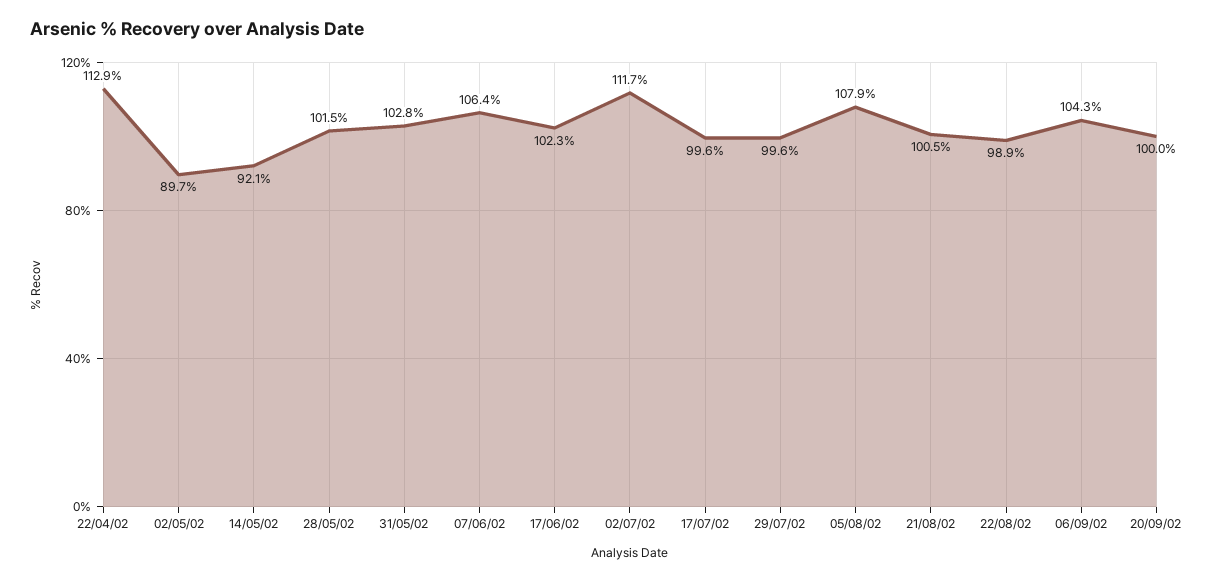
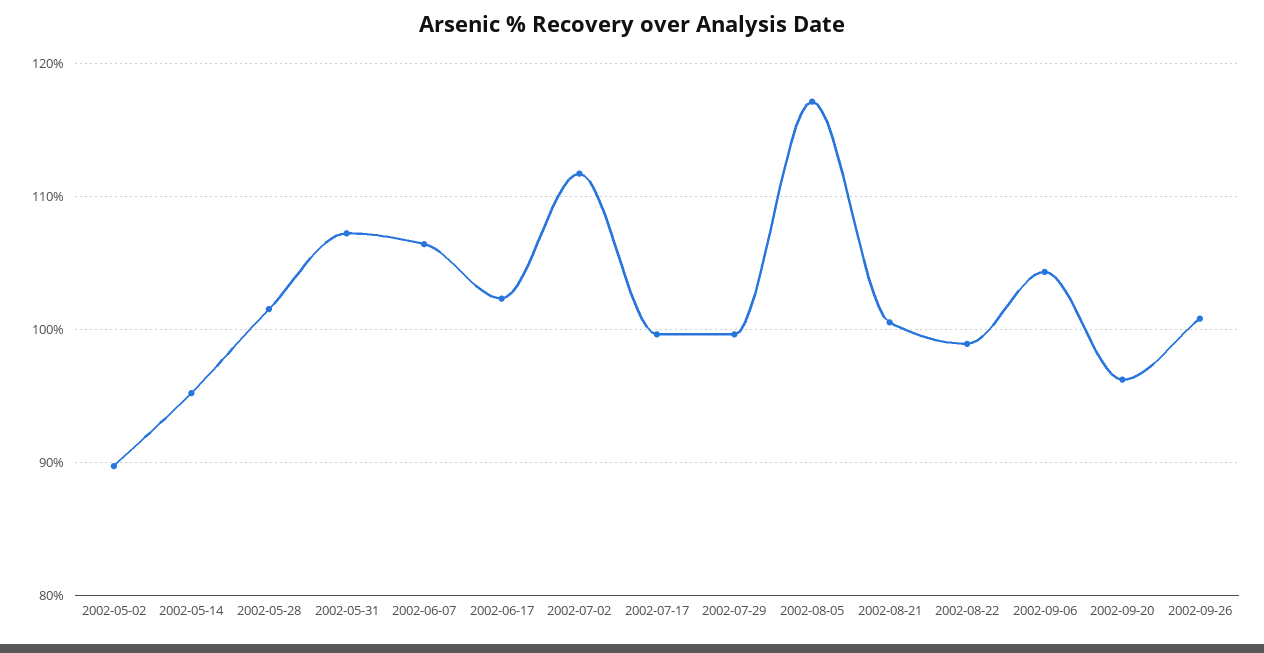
22/04/02: 112.9 -> none
14/05/02: 92.1 -> 95
31/05/02: 102.8 -> 107
05/08/02: 107.9 -> 117
20/09/02: 100 -> 96
2002-09-26: none -> 101

